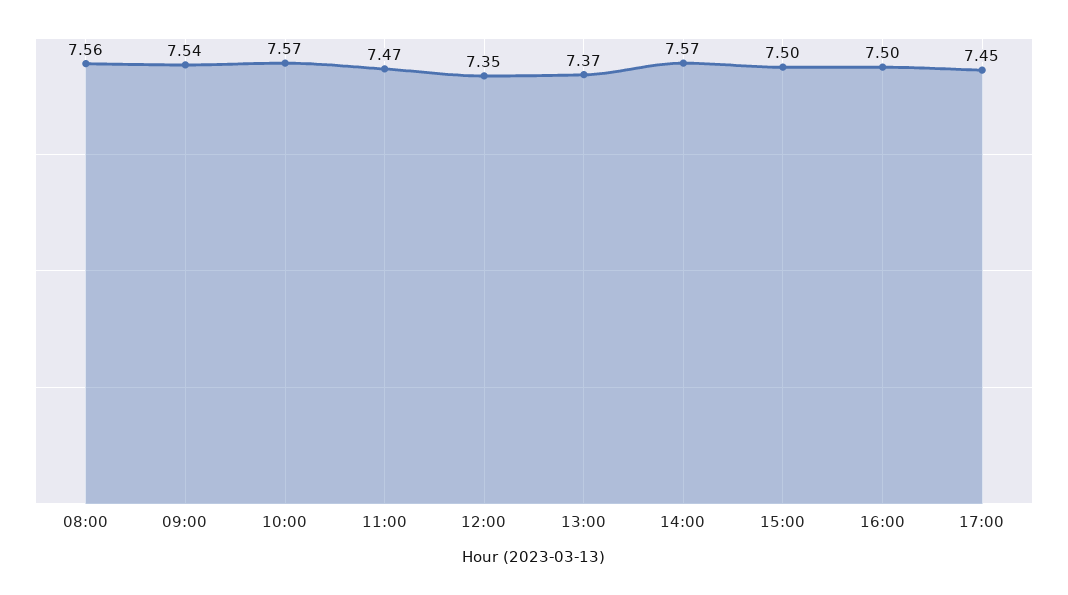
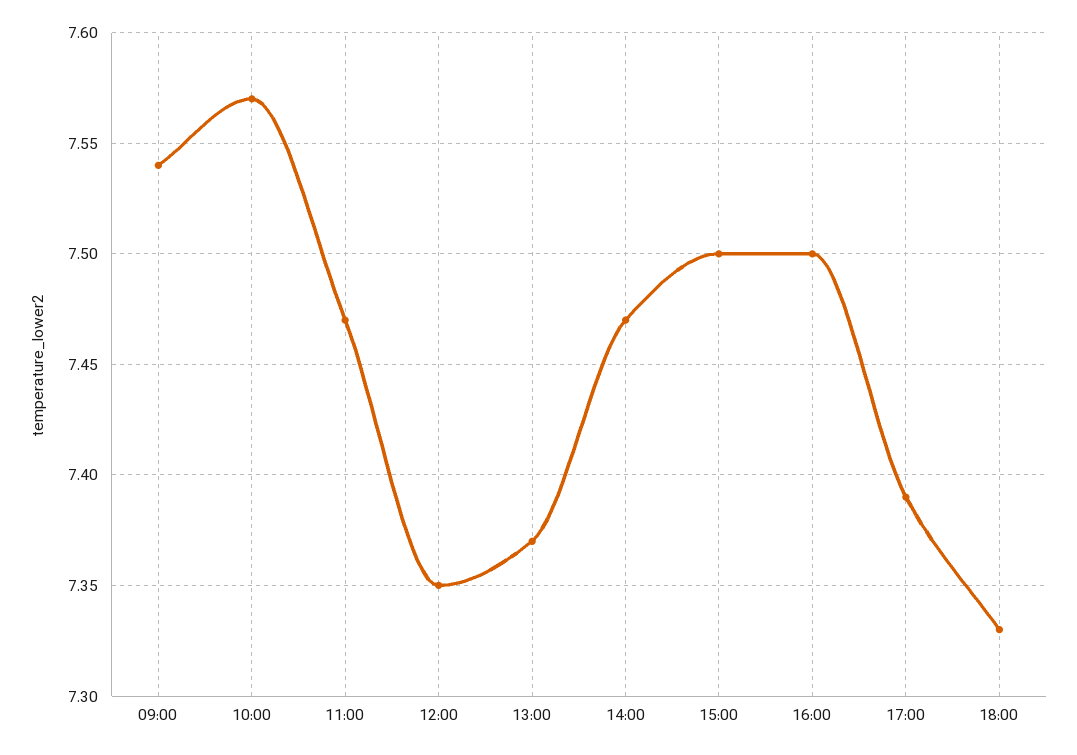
08:00: 7.56 -> none
14:00: 7.57 -> 7.47
17:00: 7.45 -> 7.39
18:00: none -> 7.33

